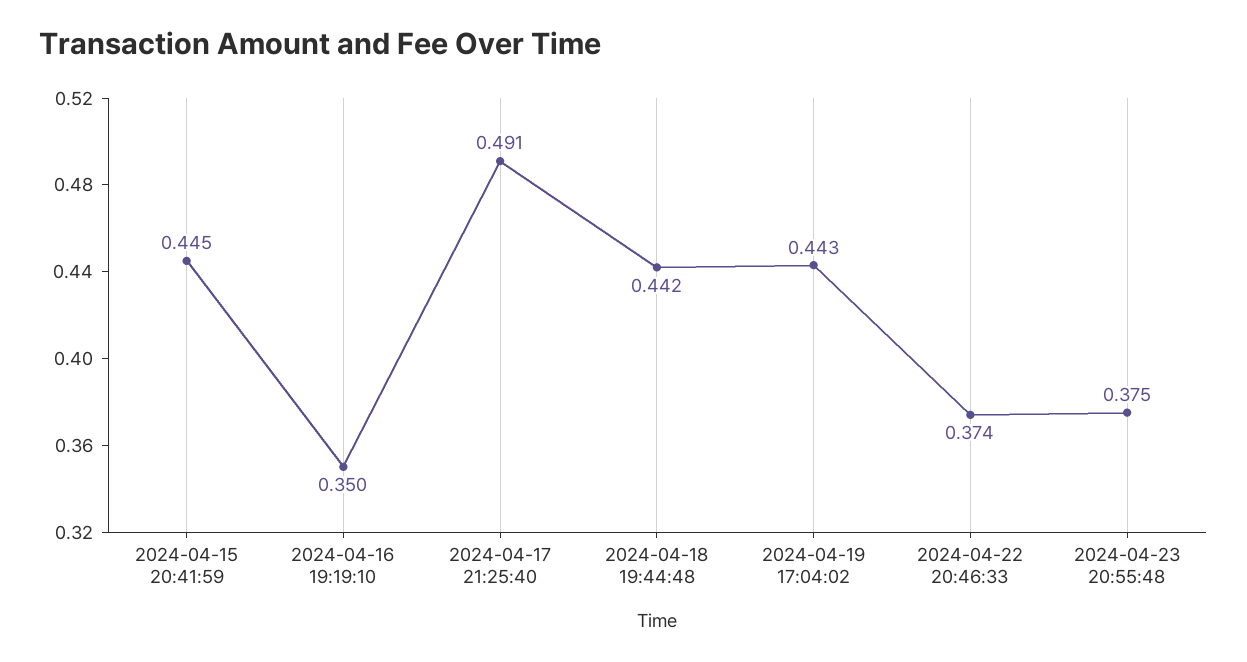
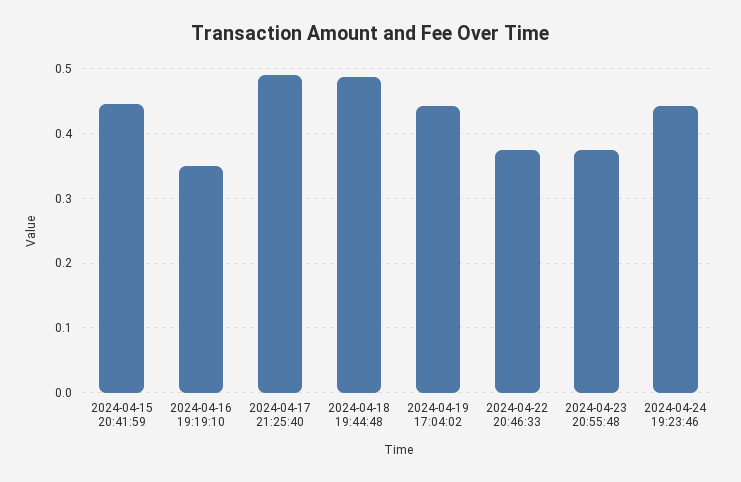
2024-04-18 19:44:48: 0.442 -> 0.49
2024-04-24 19:23:46: none -> 0.44

